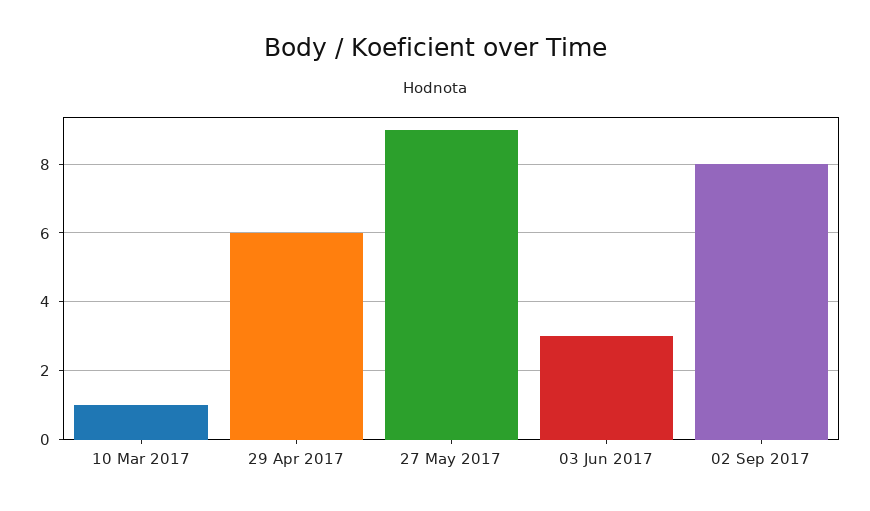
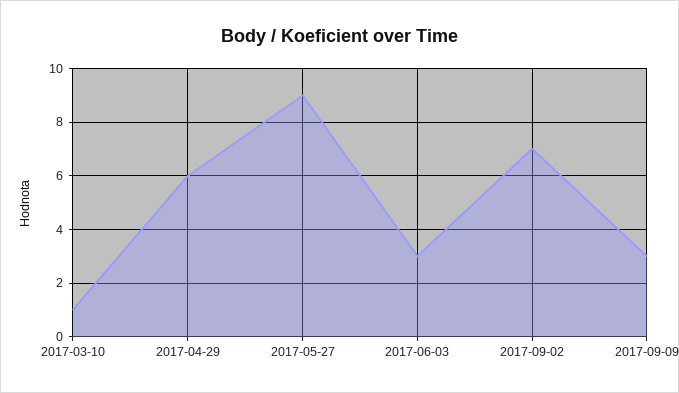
02 Sep 2017: 8 -> 7
2017-09-09: none -> 3

